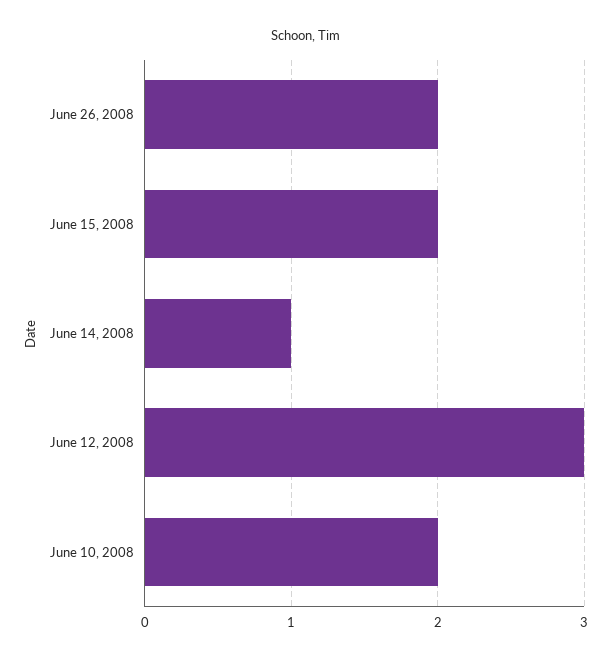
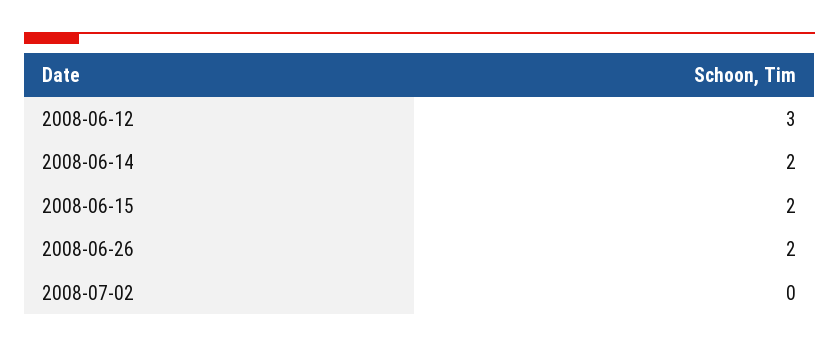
June 14, 2008: 1 -> 2
June 10, 2008: 2 -> none
2008-07-02: none -> 0

